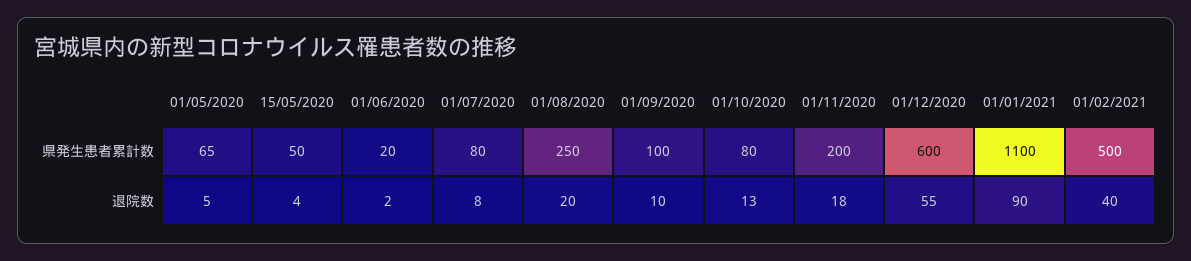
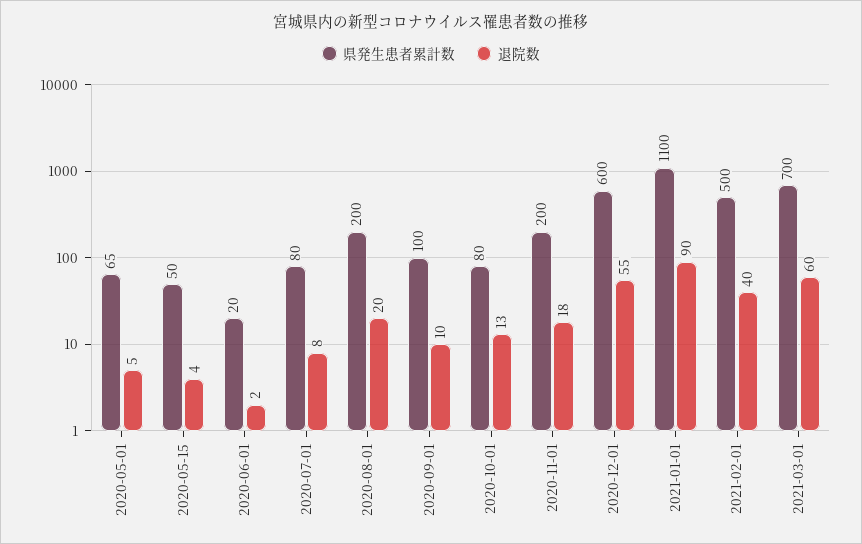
県発生患者累計数, 01/08/2020: 250 -> 200
県発生患者累計数, 2021-03-01: none -> 700
退院数, 2021-03-01: none -> 60

